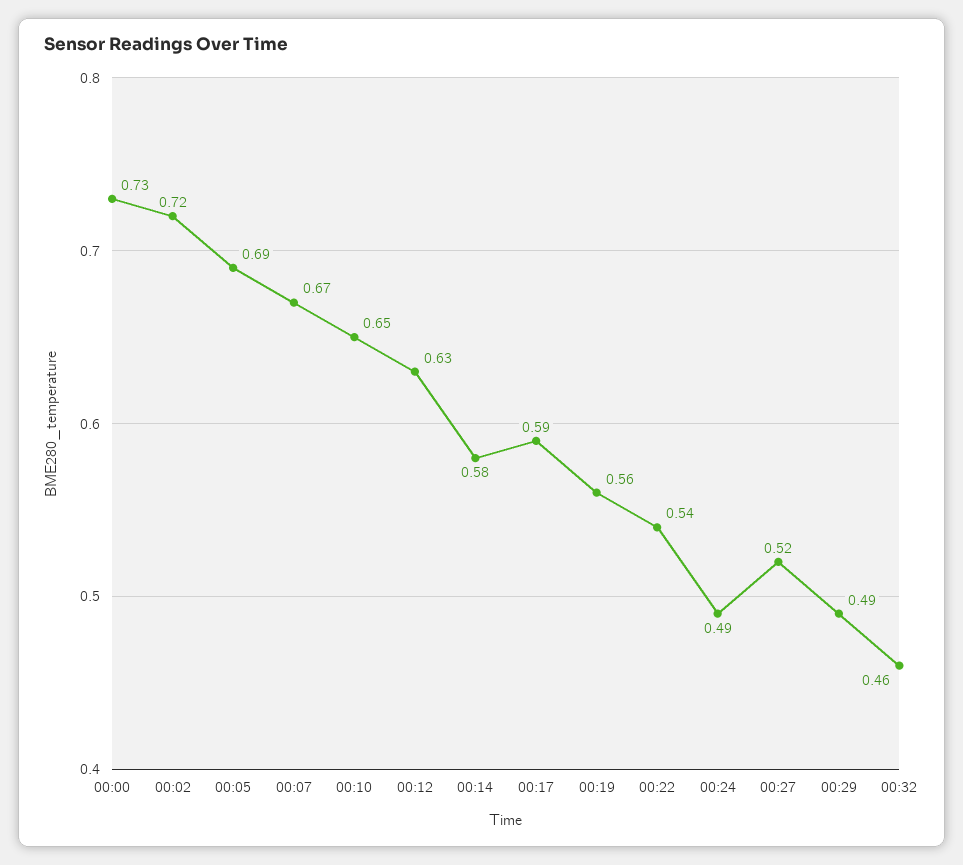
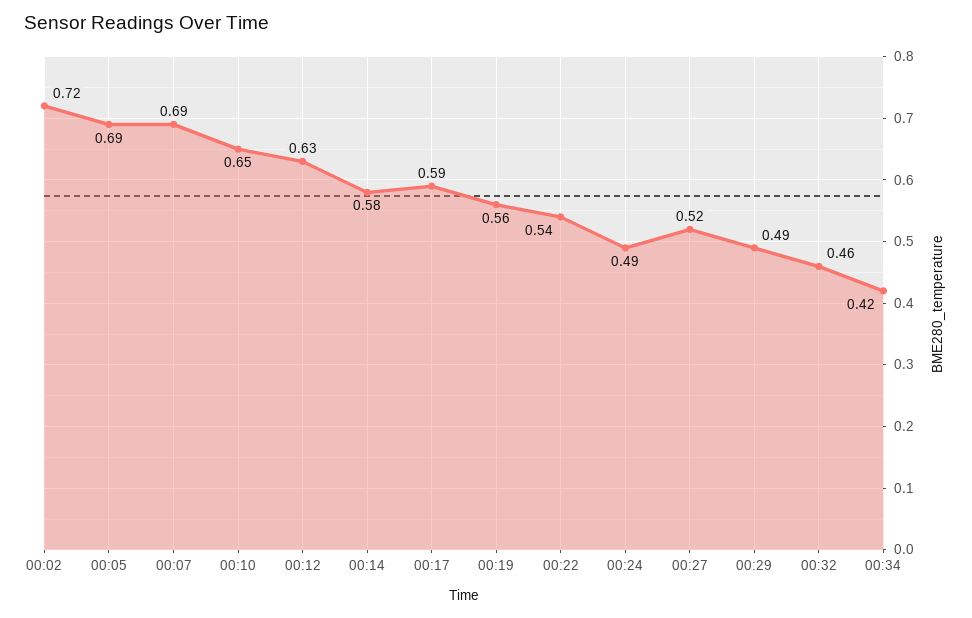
00:00: 0.73 -> none
00:07: 0.67 -> 0.69
00:34: none -> 0.42

